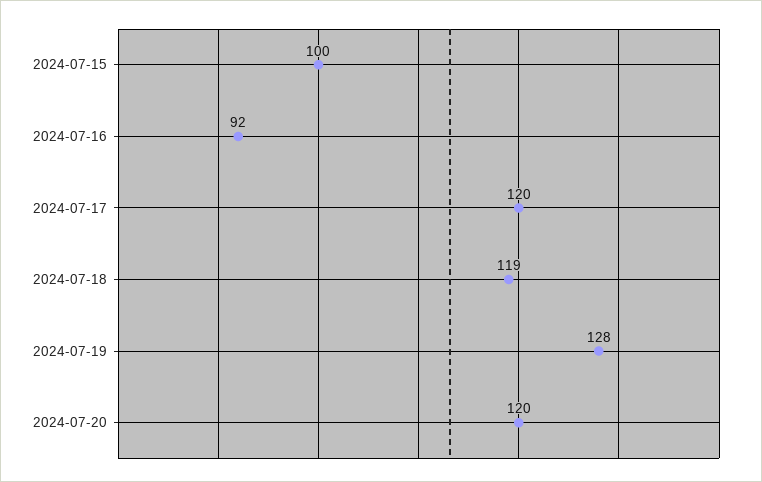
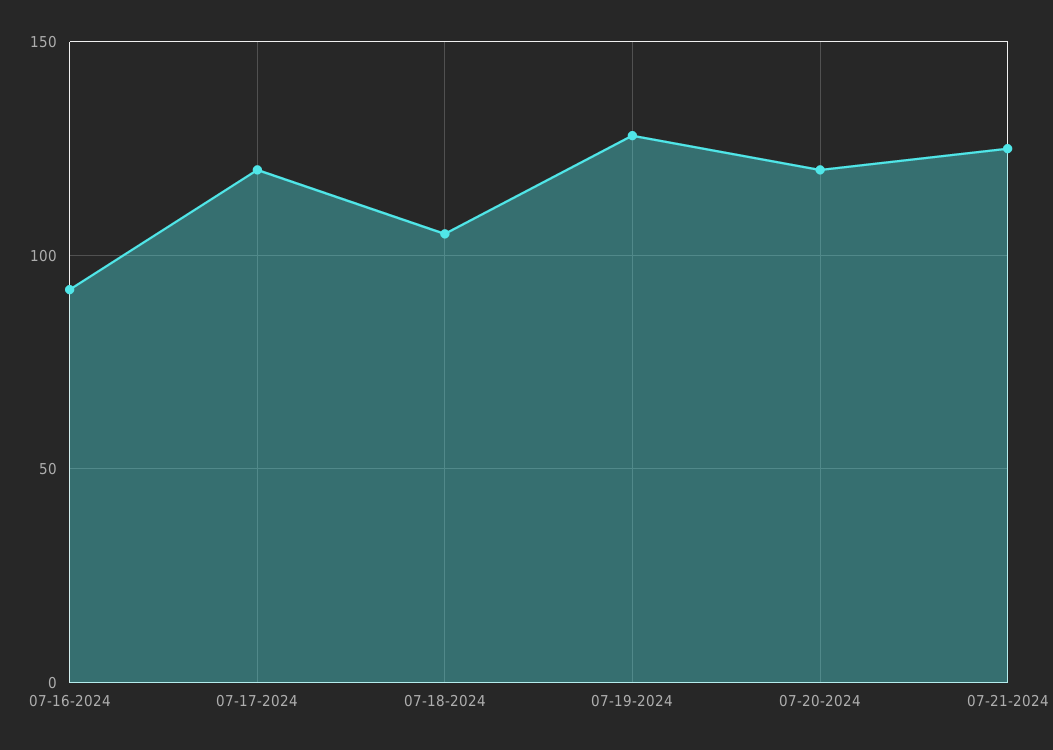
2024-07-15: 100 -> none
2024-07-18: 119 -> 105
07-21-2024: none -> 125

